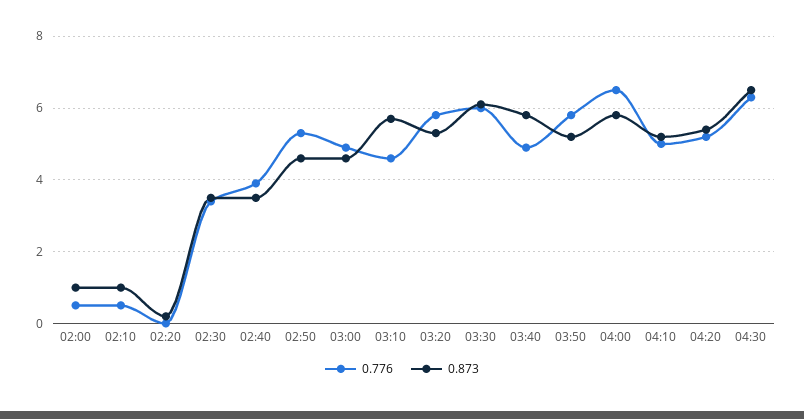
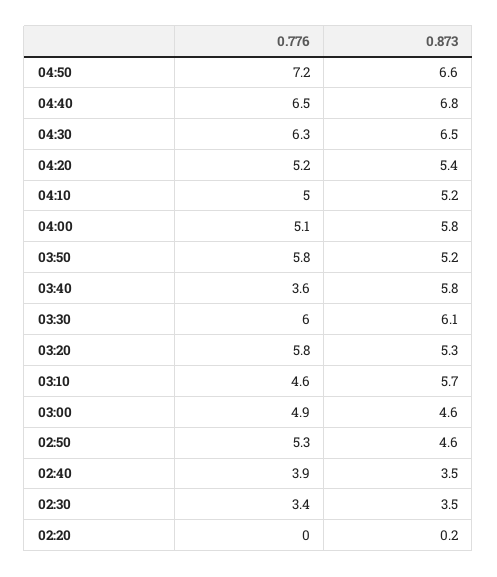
0.776, 02:00: 0.5 -> none
0.873, 02:00: 1 -> none
0.776, 02:10: 0.5 -> none
0.873, 02:10: 1 -> none
0.776, 03:40: 5 -> 3.6
0.776, 04:00: 6.5 -> 5.1
0.776, 04:50: none -> 7.2
0.873, 04:50: none -> 6.6
0.776, 04:40: none -> 6.5
0.873, 04:40: none -> 6.8

